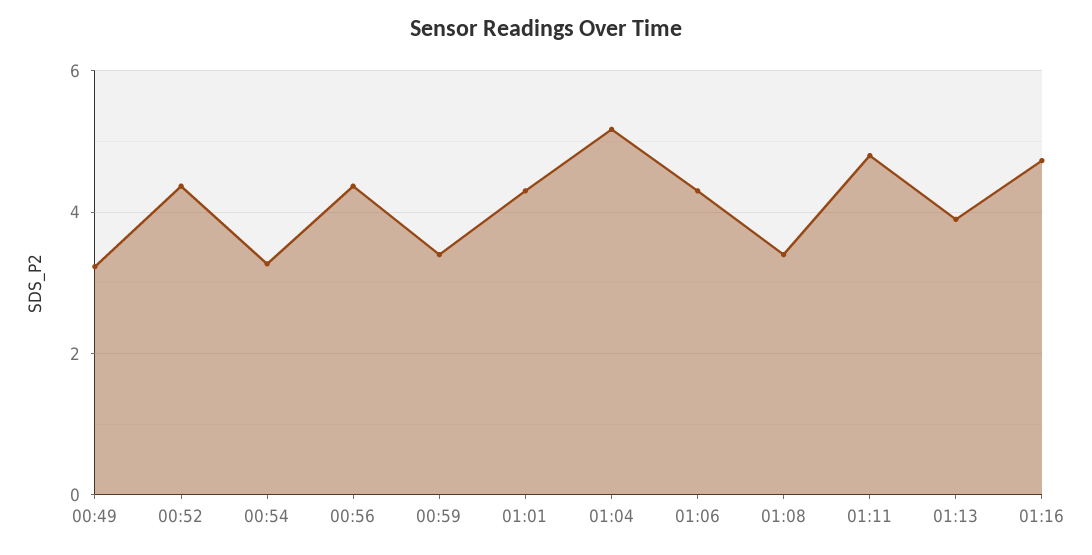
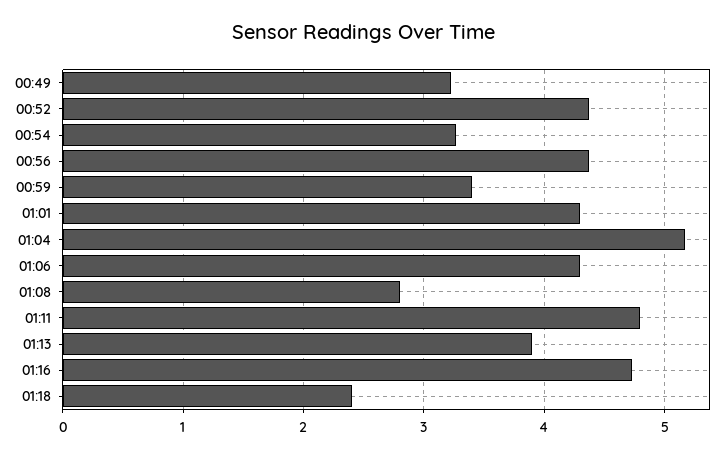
01:08: 3.4 -> 2.8
01:18: none -> 2.4

